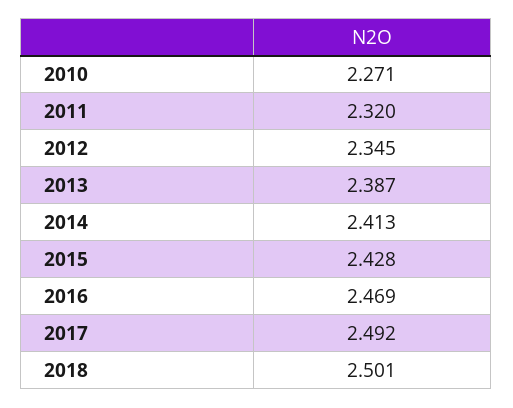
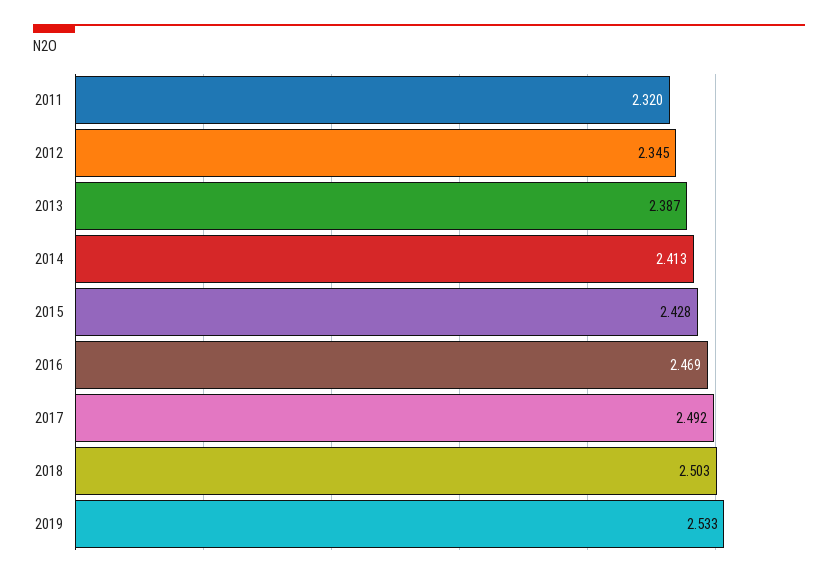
2010: 2.271 -> none
2018: 2.501 -> 2.503
2019: none -> 2.533

